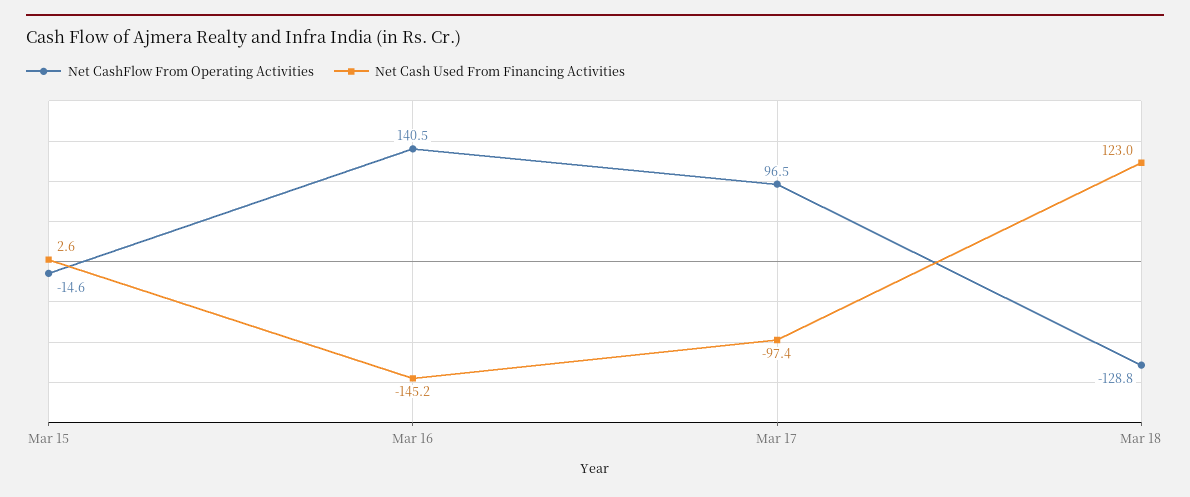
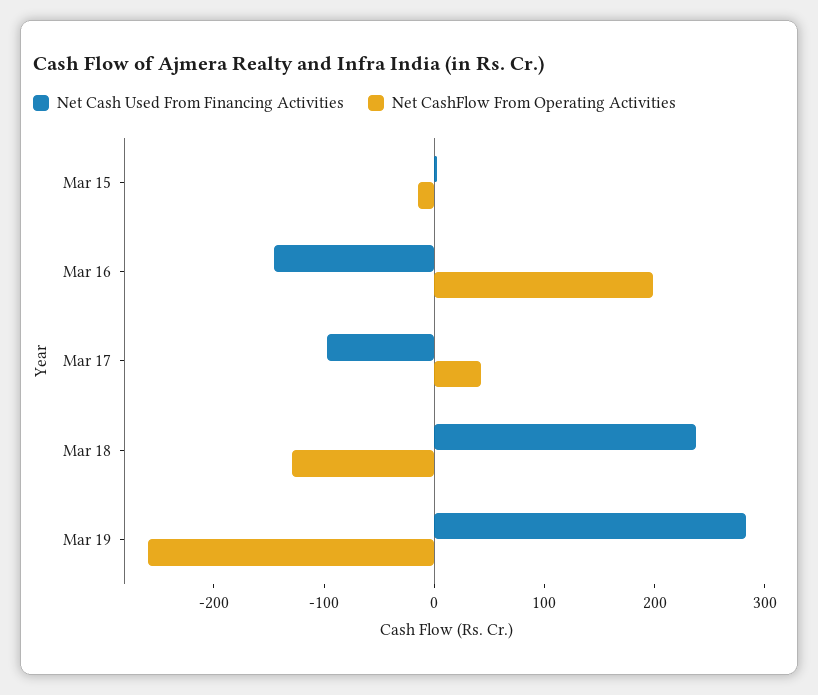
Net CashFlow From Operating Activities, Mar 16: 140.5 -> 200
Net CashFlow From Operating Activities, Mar 17: 96.5 -> 40
Net Cash Used From Financing Activities, Mar 18: 123 -> 240
Net Cash Used From Financing Activities, Mar 19: none -> 280
Net CashFlow From Operating Activities, Mar 19: none -> -260

